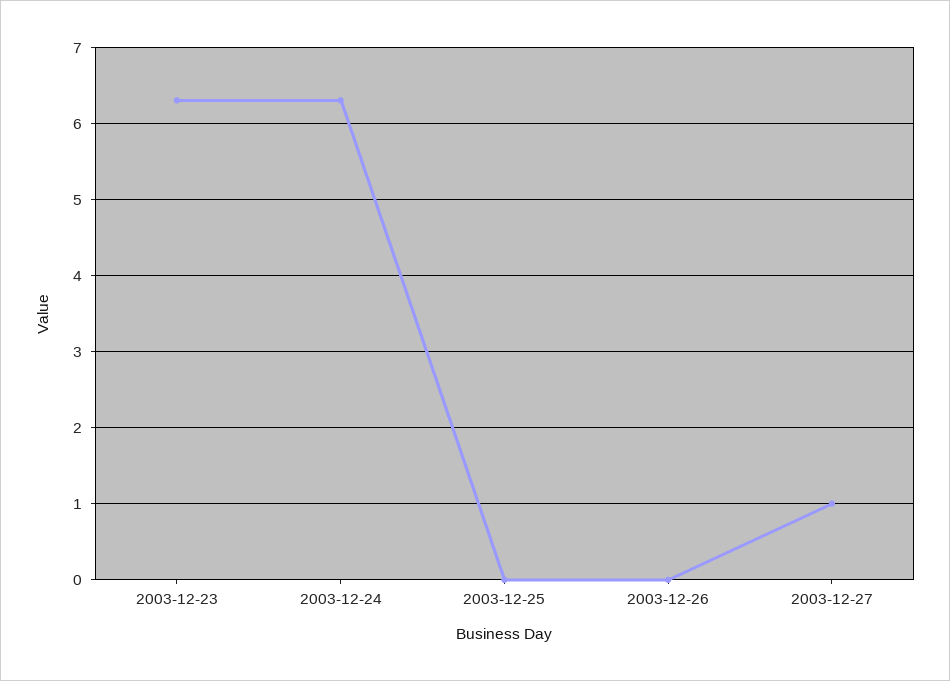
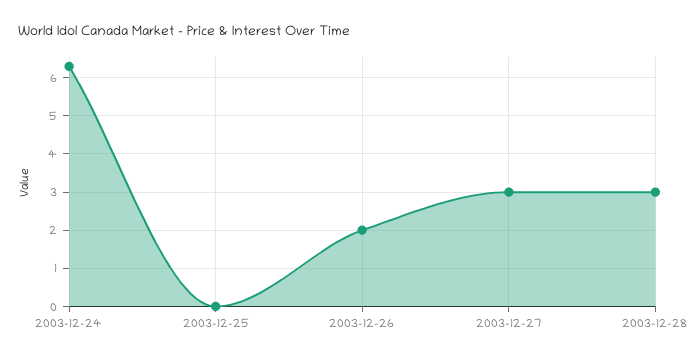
2003-12-23: 6.3 -> none
2003-12-26: 0 -> 2
2003-12-27: 1 -> 3
2003-12-28: none -> 3

